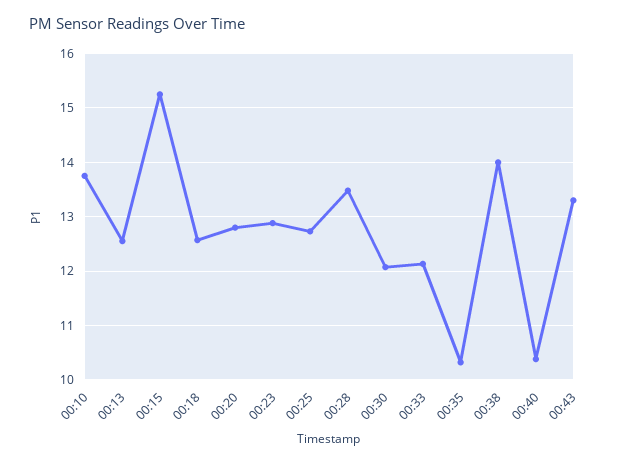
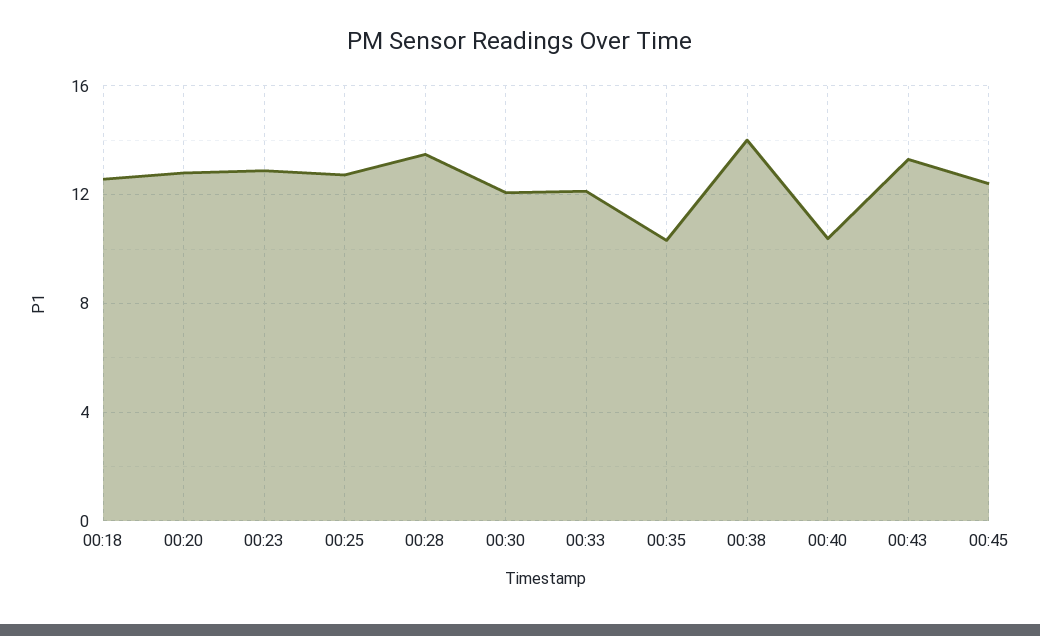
00:10: 13.8 -> none
00:13: 12.6 -> none
00:15: 15.2 -> none
00:45: none -> 12.5

